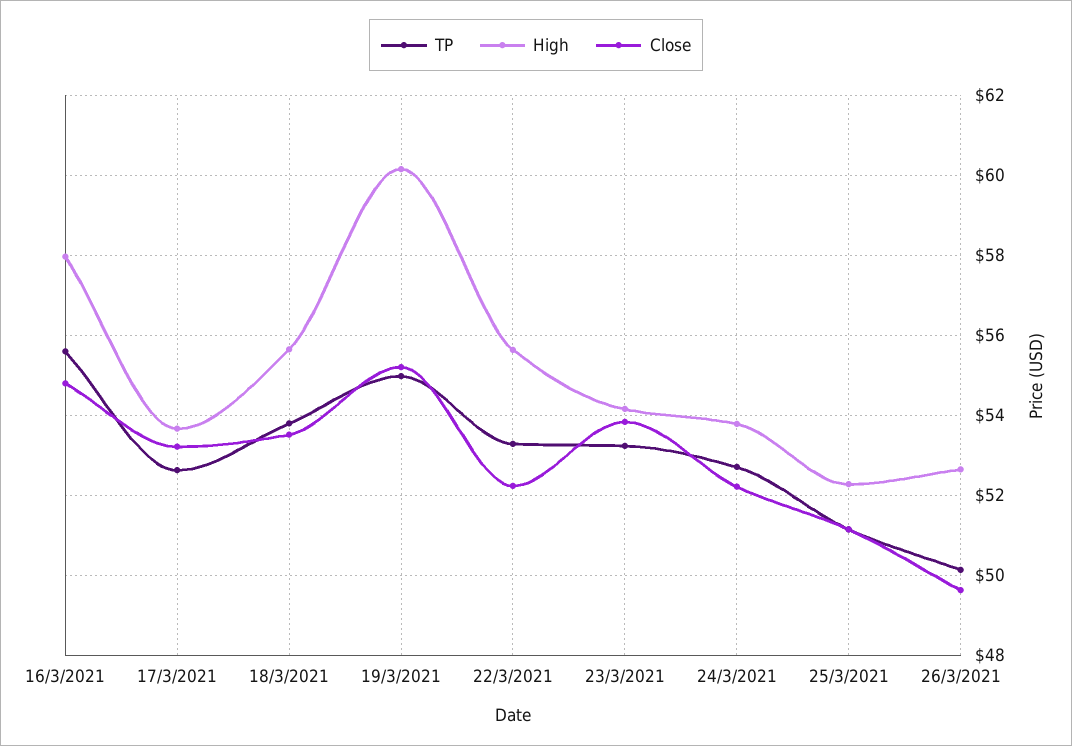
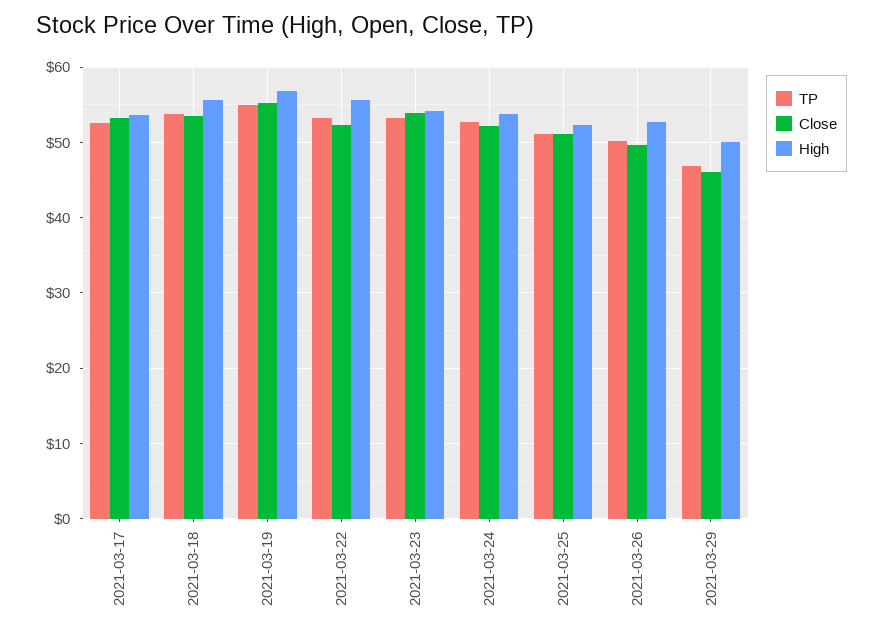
TP, 16/3/2021: 55.6 -> none
High, 16/3/2021: 58 -> none
Close, 16/3/2021: 54.8 -> none
High, 19/3/2021: 60.2 -> 57
TP, 2021-03-29: none -> 47
Close, 2021-03-29: none -> 46
High, 2021-03-29: none -> 50

